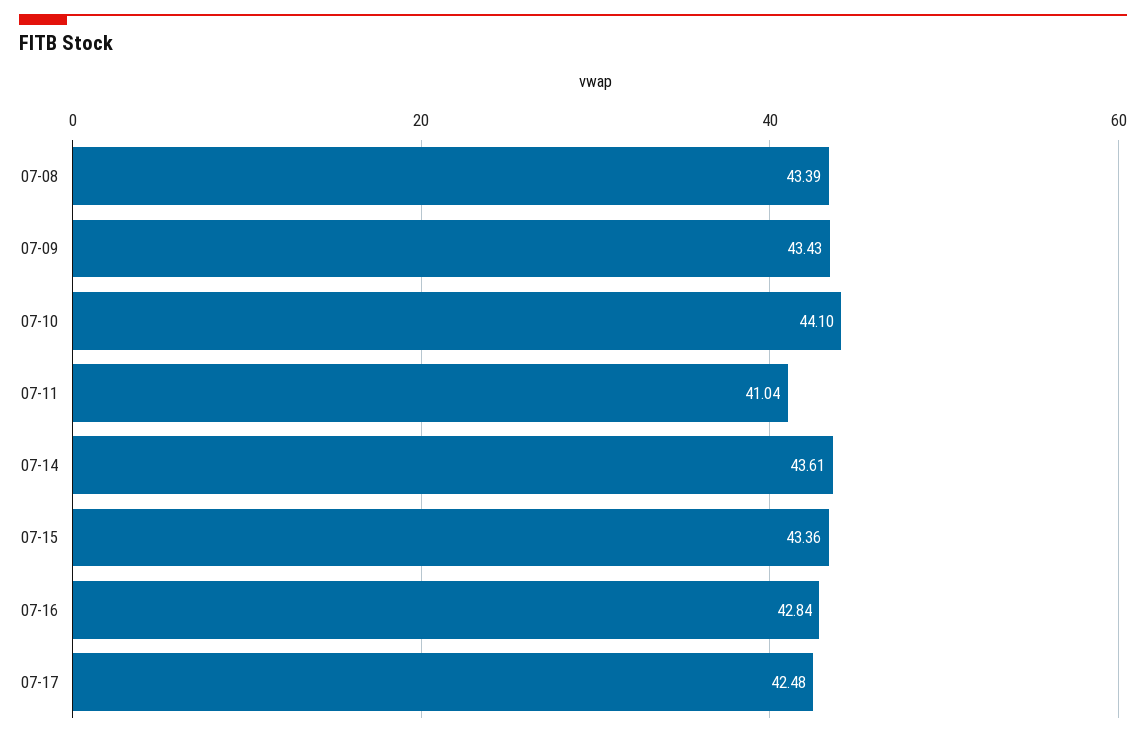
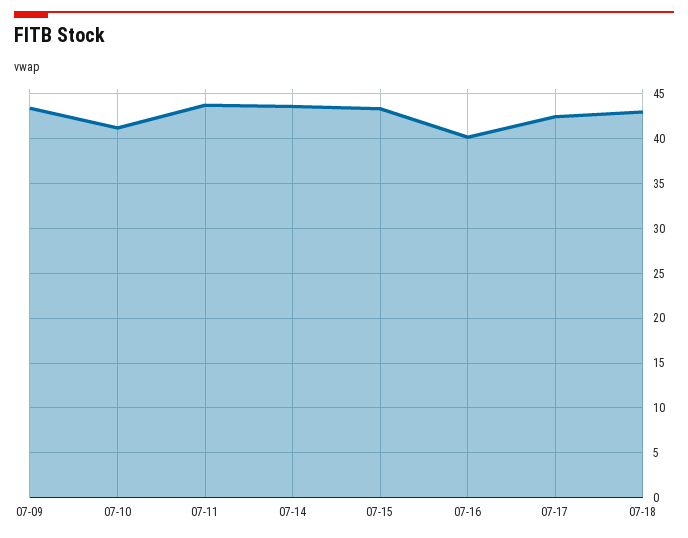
07-08: 43.39 -> none
07-10: 44.1 -> 41
07-11: 41.04 -> 44
07-16: 42.84 -> 40
07-18: none -> 43

